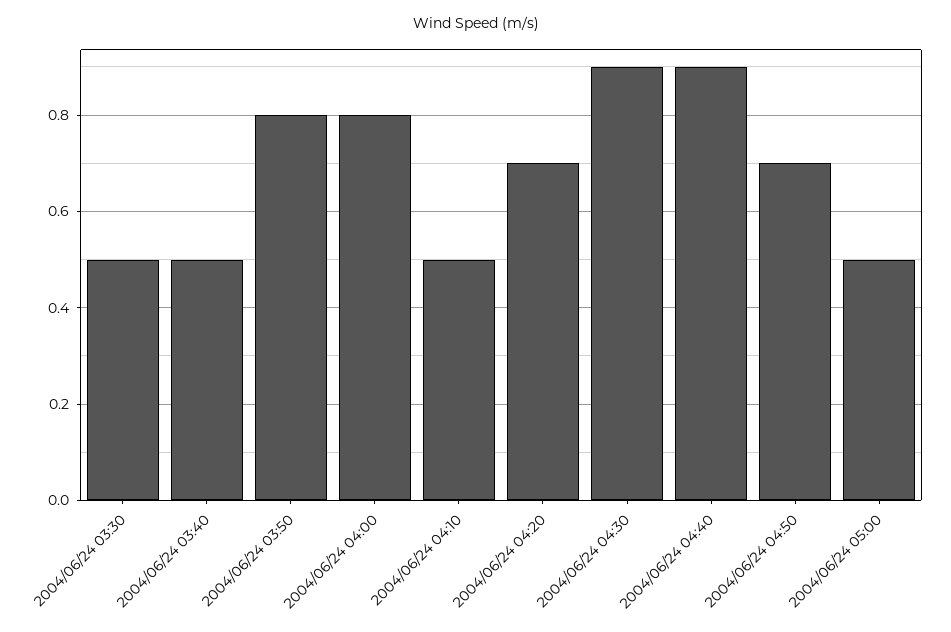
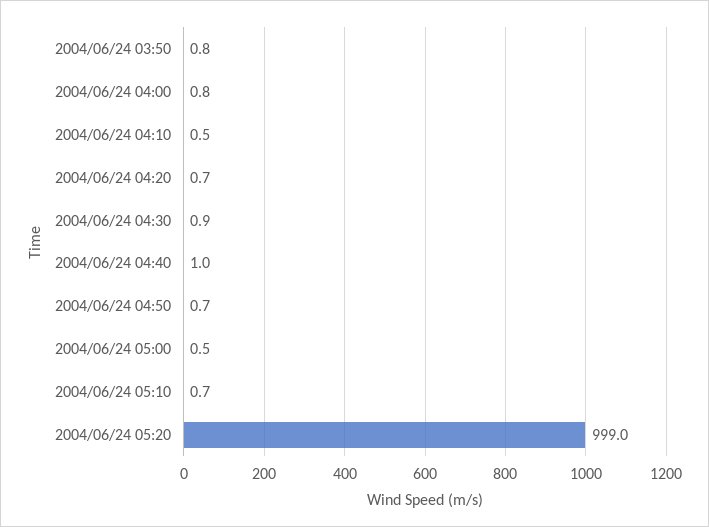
2004/06/24 03:30: 0.5 -> none
2004/06/24 03:40: 0.5 -> none
2004/06/24 04:40: 0.9 -> 1
2004/06/24 05:10: none -> 0.7
2004/06/24 05:20: none -> 999

